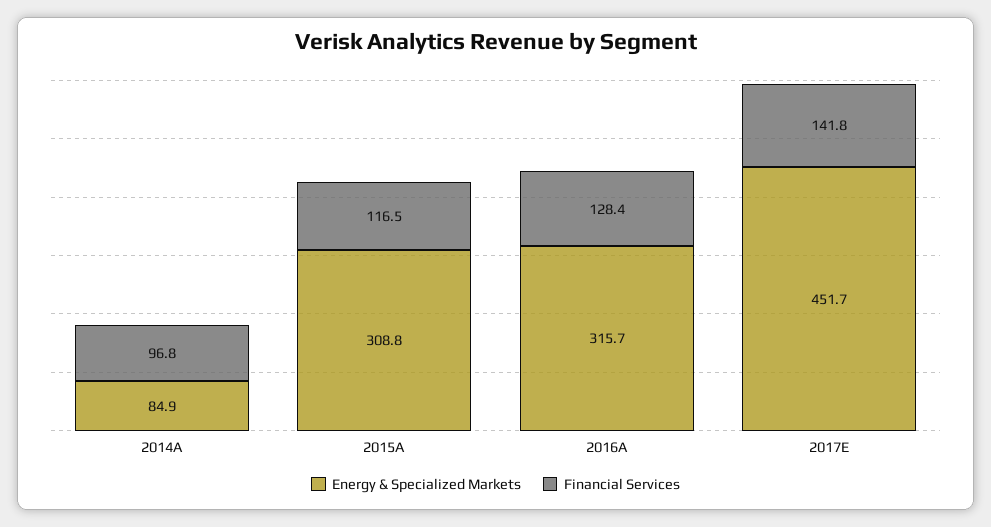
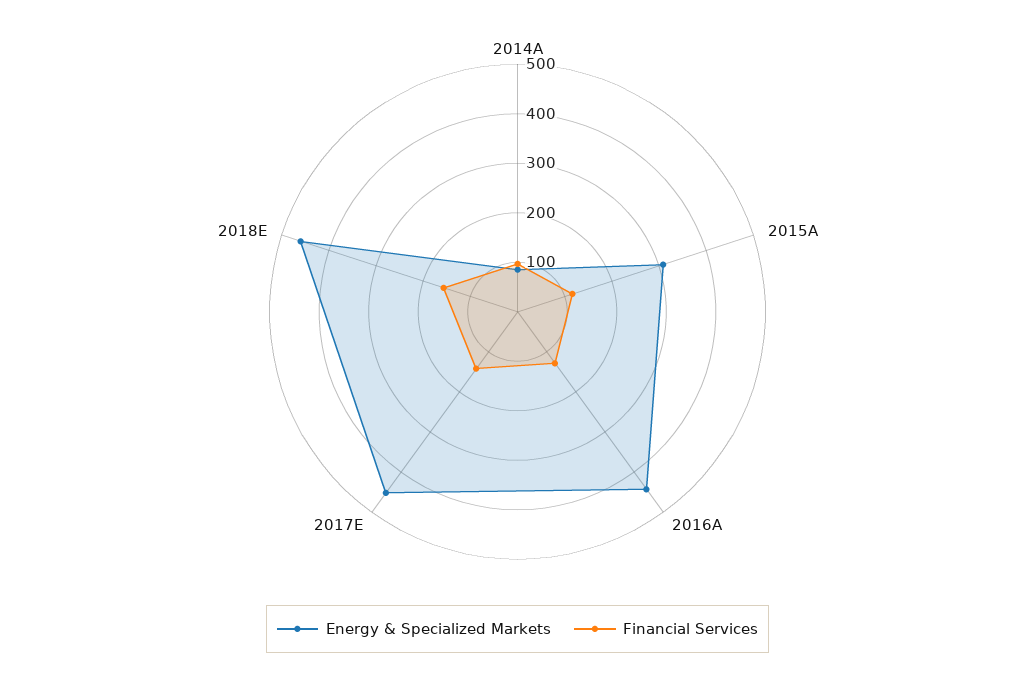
Energy & Specialized Markets, 2016A: 315.7 -> 440
Energy & Specialized Markets, 2018E: none -> 460
Financial Services, 2018E: none -> 160

